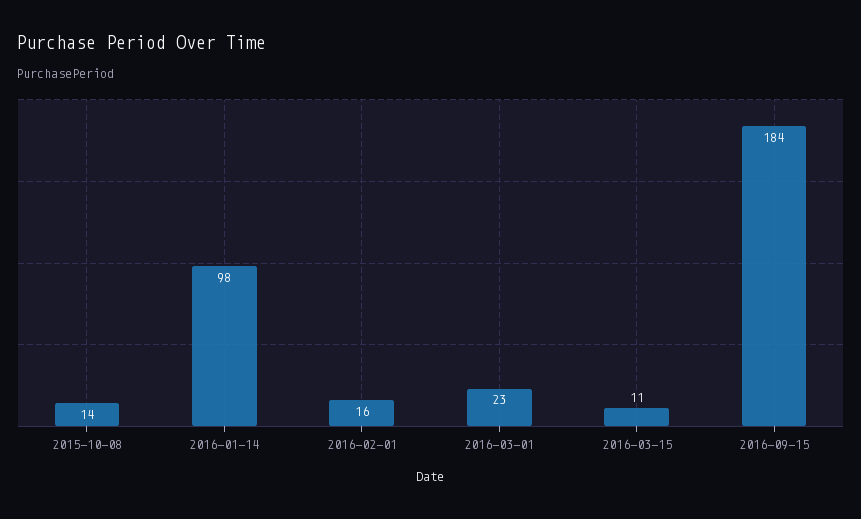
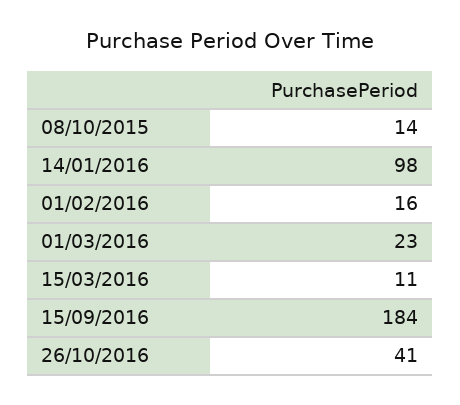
26/10/2016: none -> 41

